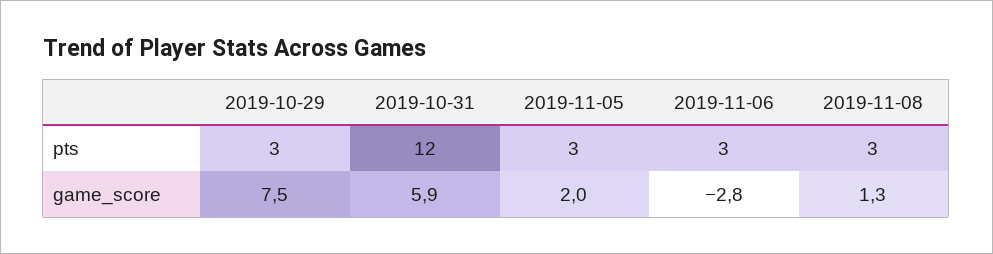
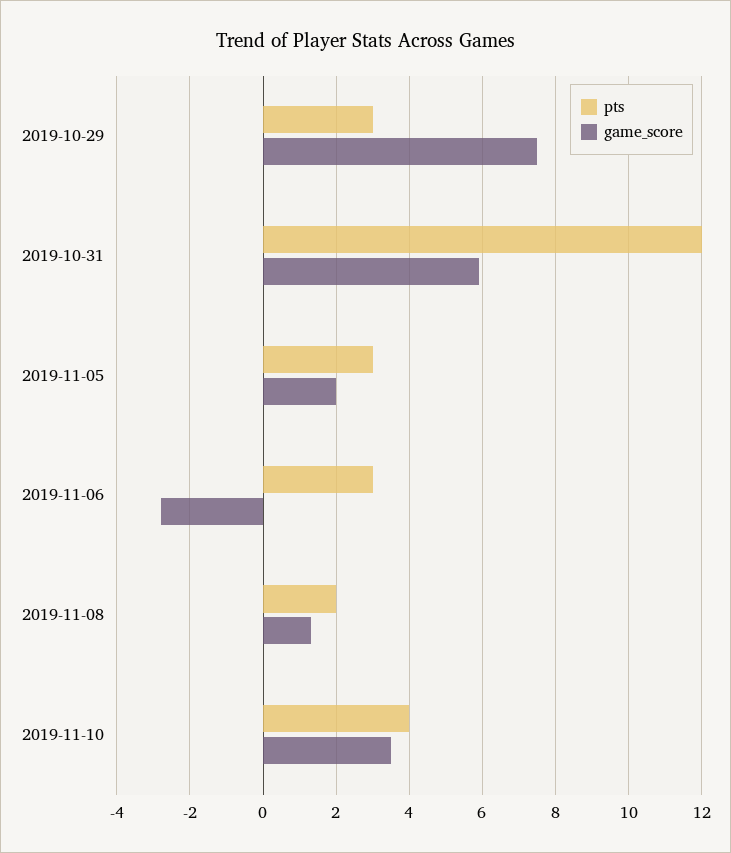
pts, 2019-11-08: 3 -> 2
pts, 2019-11-10: none -> 4
game_score, 2019-11-10: none -> 3.5

